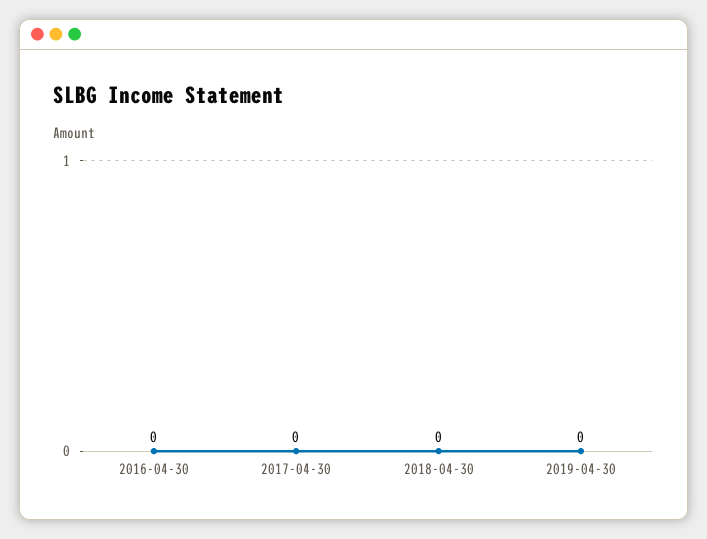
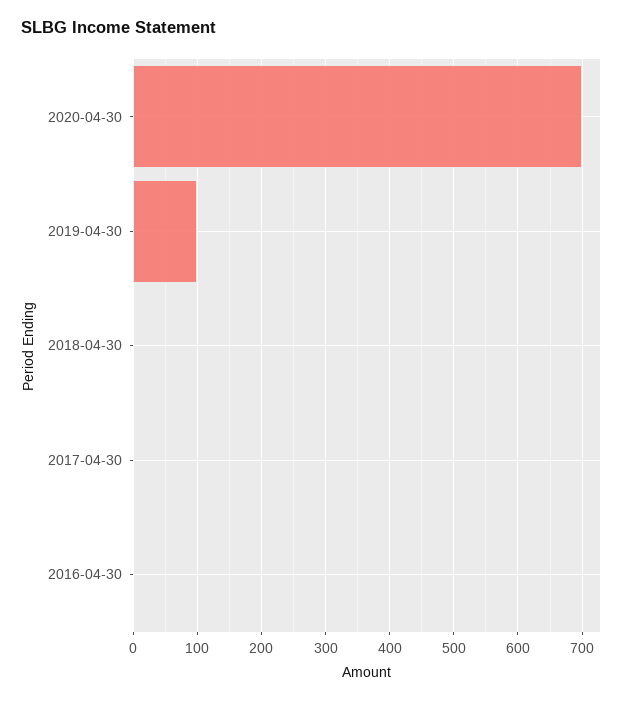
2019-04-30: 0 -> 100
2020-04-30: none -> 700

